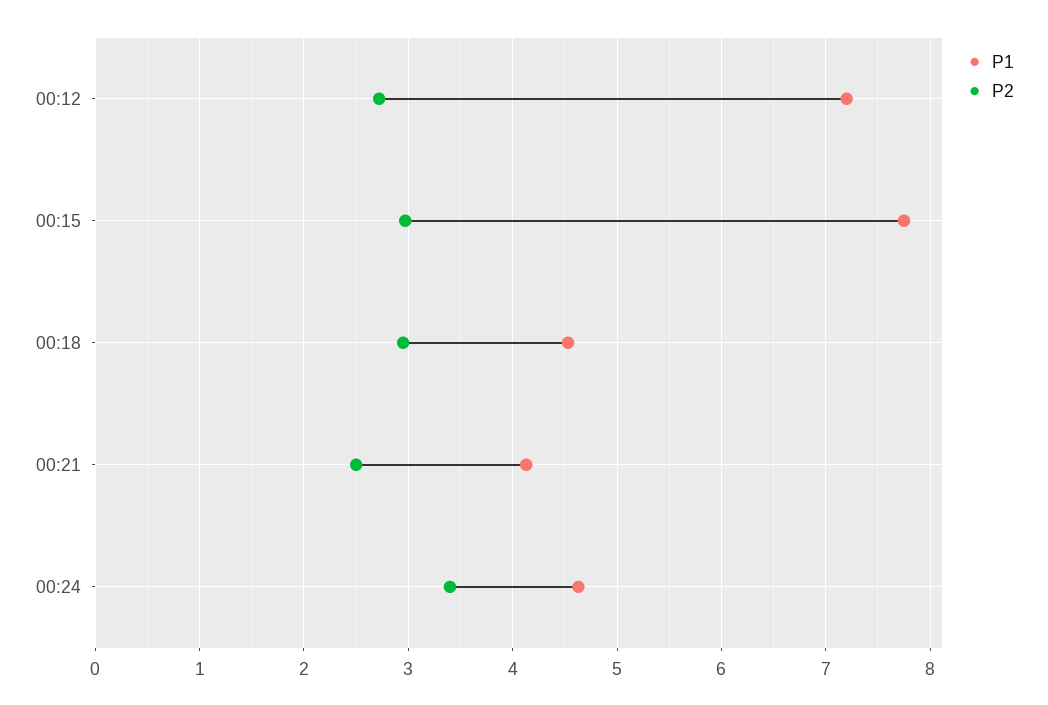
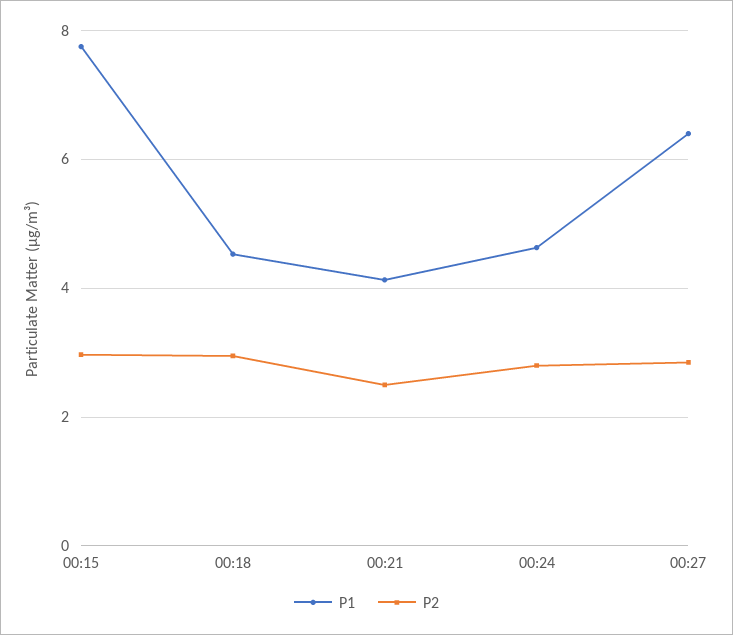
P1, 00:12: 7.2 -> none
P2, 00:12: 2.7 -> none
P2, 00:24: 3.4 -> 2.8
P1, 00:27: none -> 6.4
P2, 00:27: none -> 2.8

